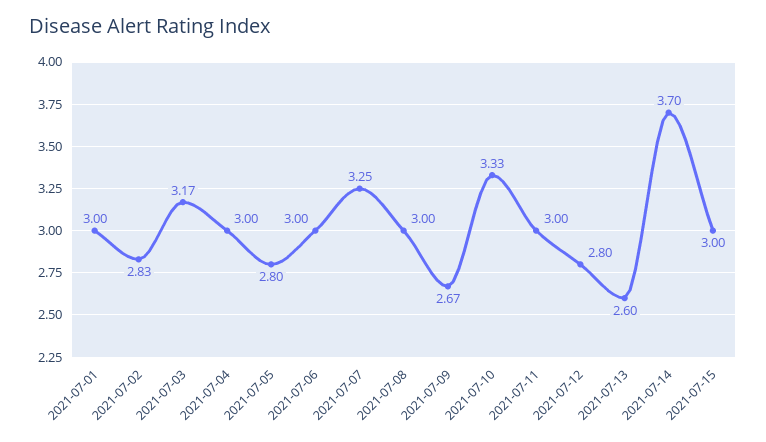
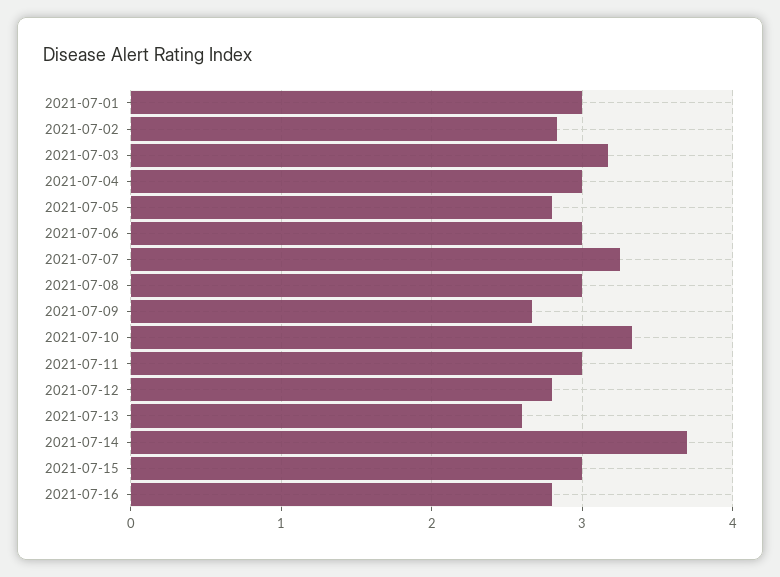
2021-07-16: none -> 2.8

